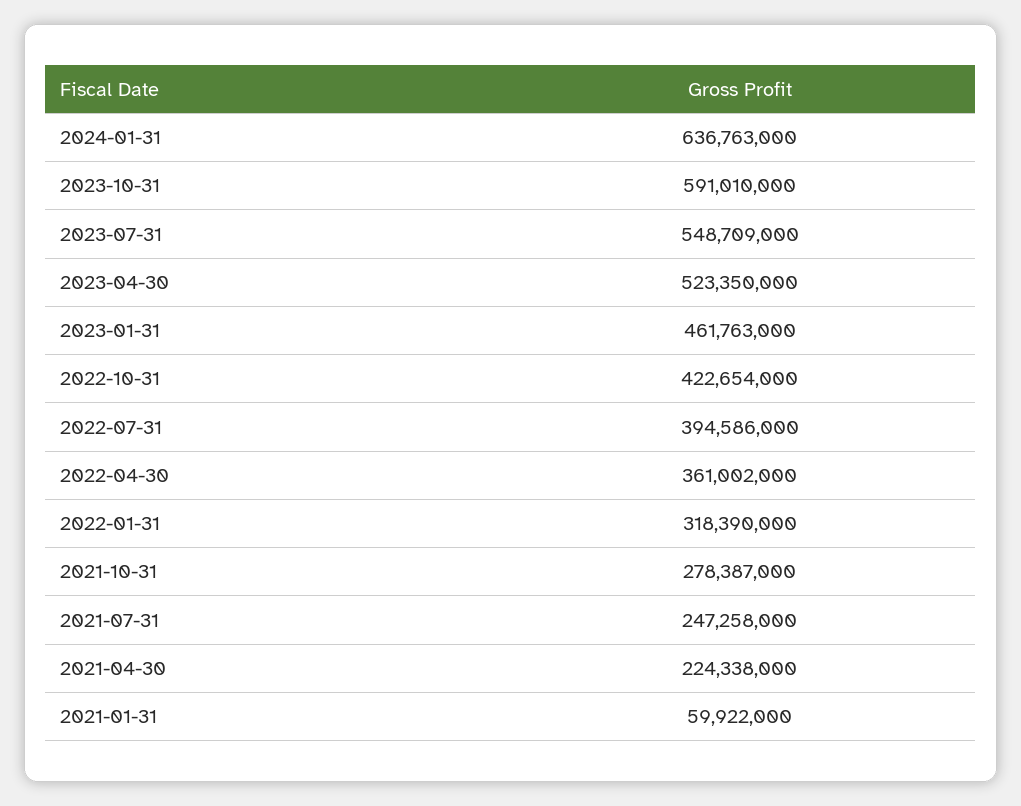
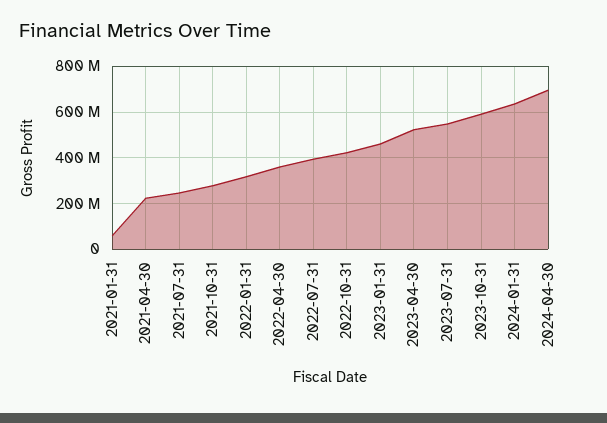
2024-04-30: none -> 700000000

